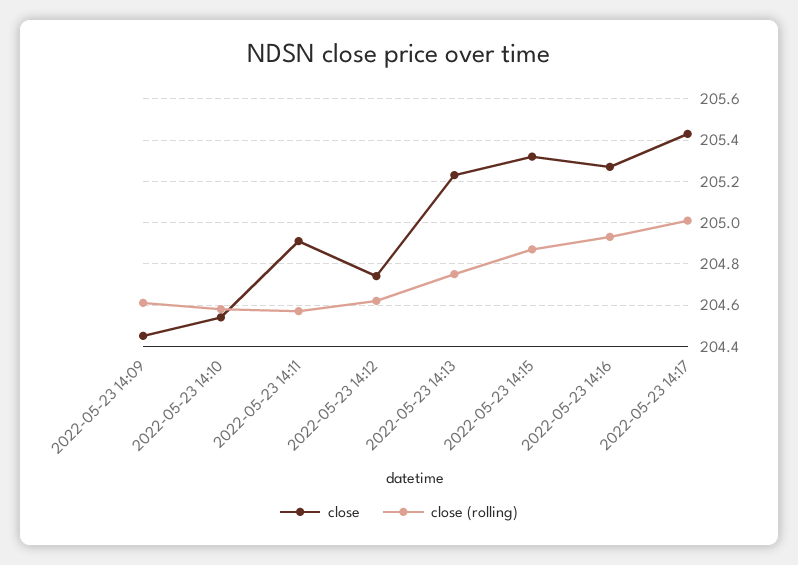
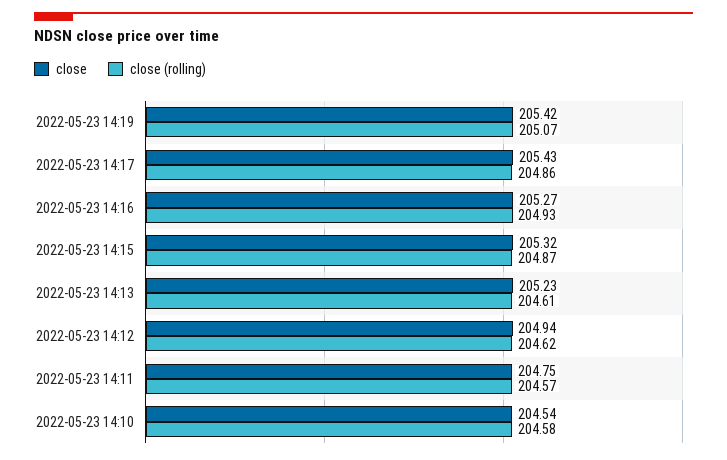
close, 2022-05-23 14:09: 204.45 -> none
close (rolling), 2022-05-23 14:09: 204.6 -> none
close, 2022-05-23 14:11: 204.9 -> 204.75
close, 2022-05-23 14:12: 204.75 -> 204.94
close (rolling), 2022-05-23 14:13: 204.75 -> 204.61
close (rolling), 2022-05-23 14:17: 205 -> 204.86
close, 2022-05-23 14:19: none -> 205.42
close (rolling), 2022-05-23 14:19: none -> 205.07

